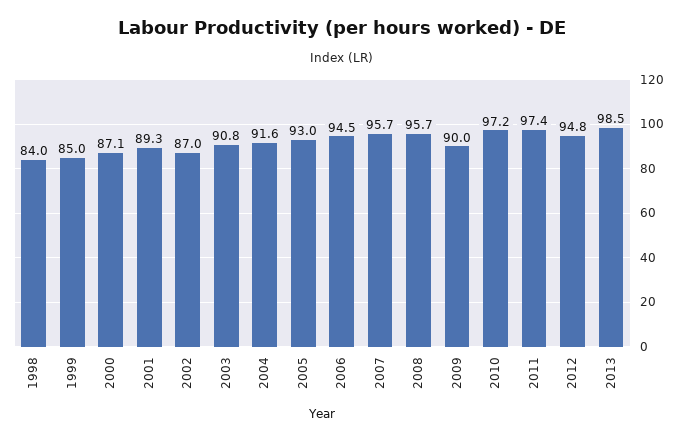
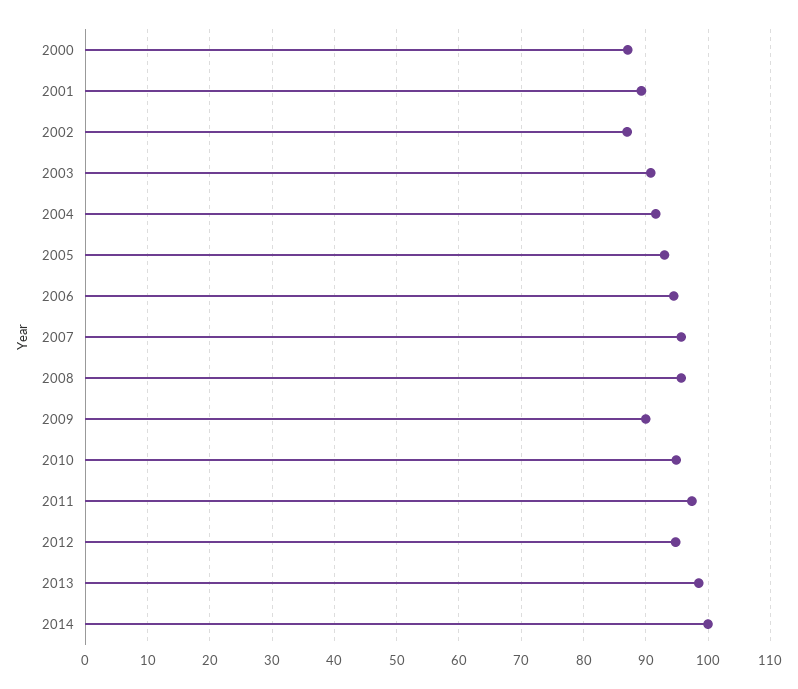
1998: 84 -> none
1999: 85 -> none
2010: 97.2 -> 95
2014: none -> 100

